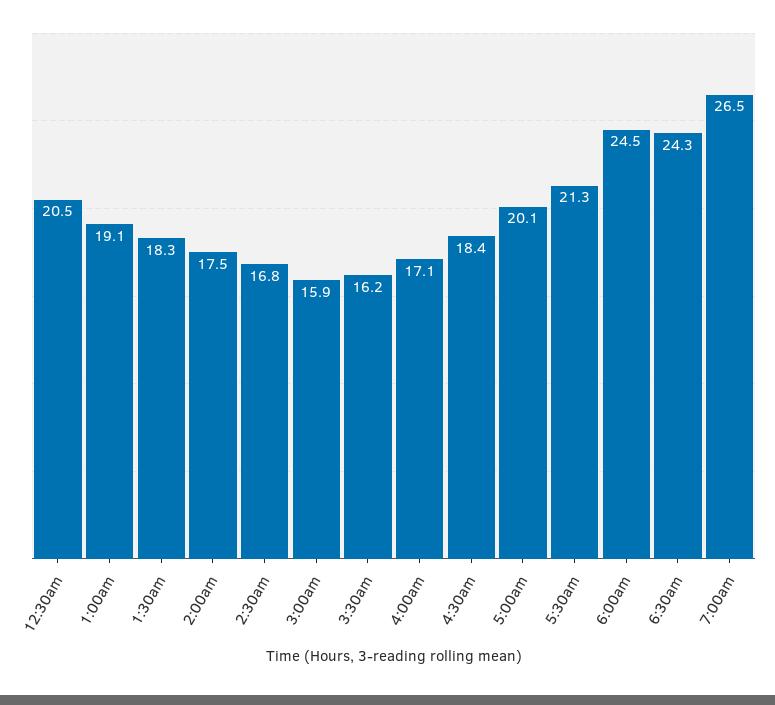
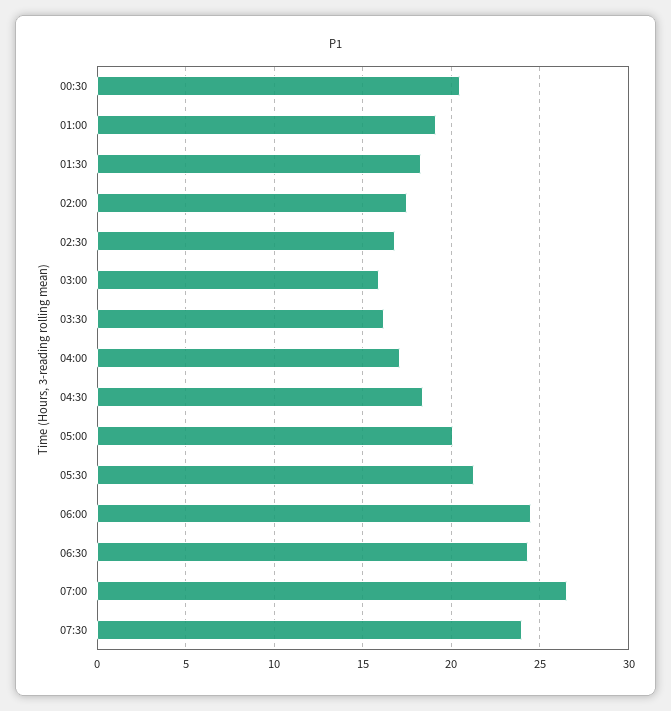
07:30: none -> 24

